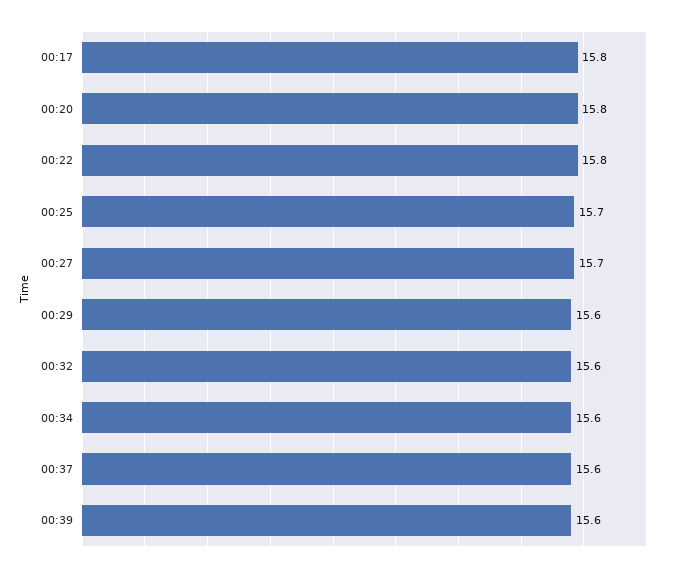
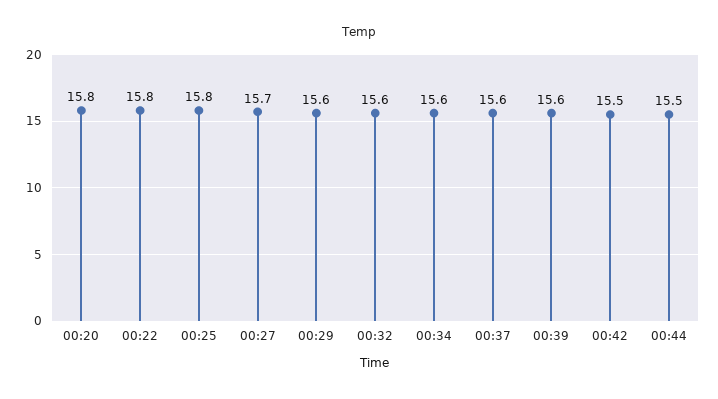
00:17: 15.8 -> none
00:25: 15.7 -> 15.8
00:42: none -> 15.5
00:44: none -> 15.5

